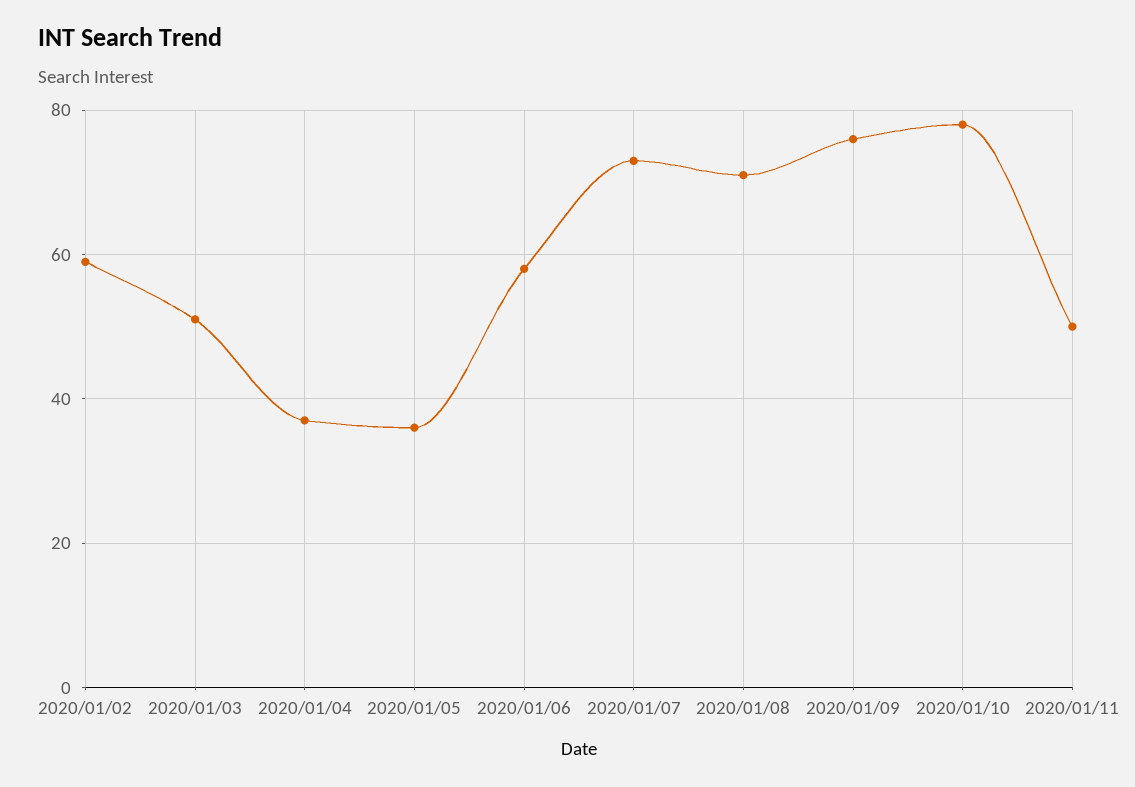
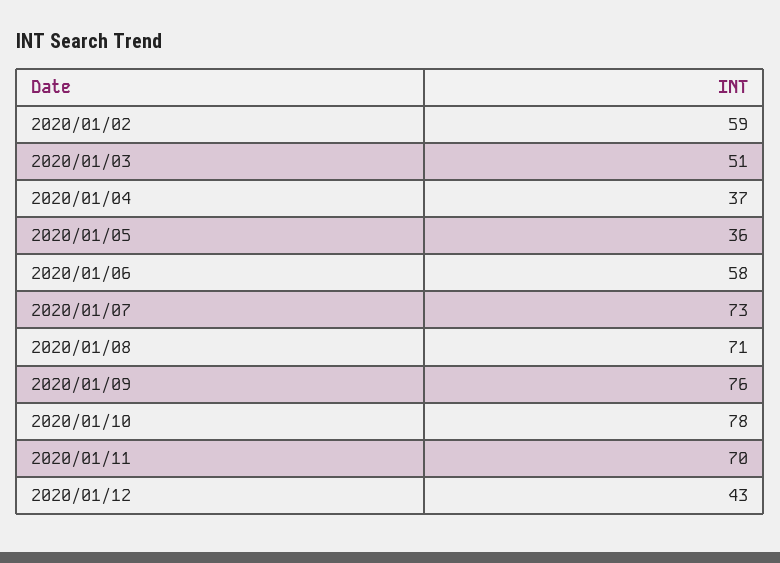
2020/01/11: 50 -> 70
2020/01/12: none -> 43

